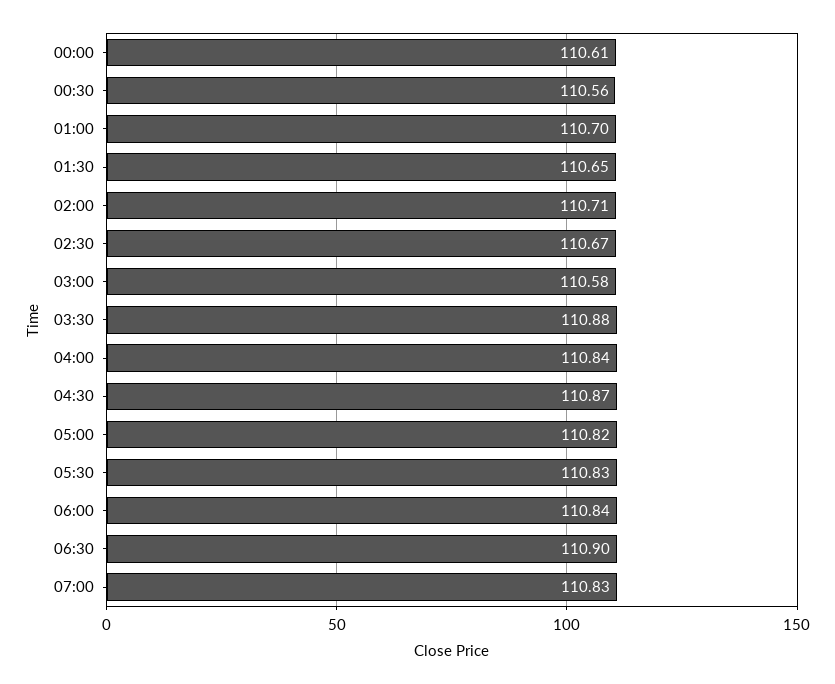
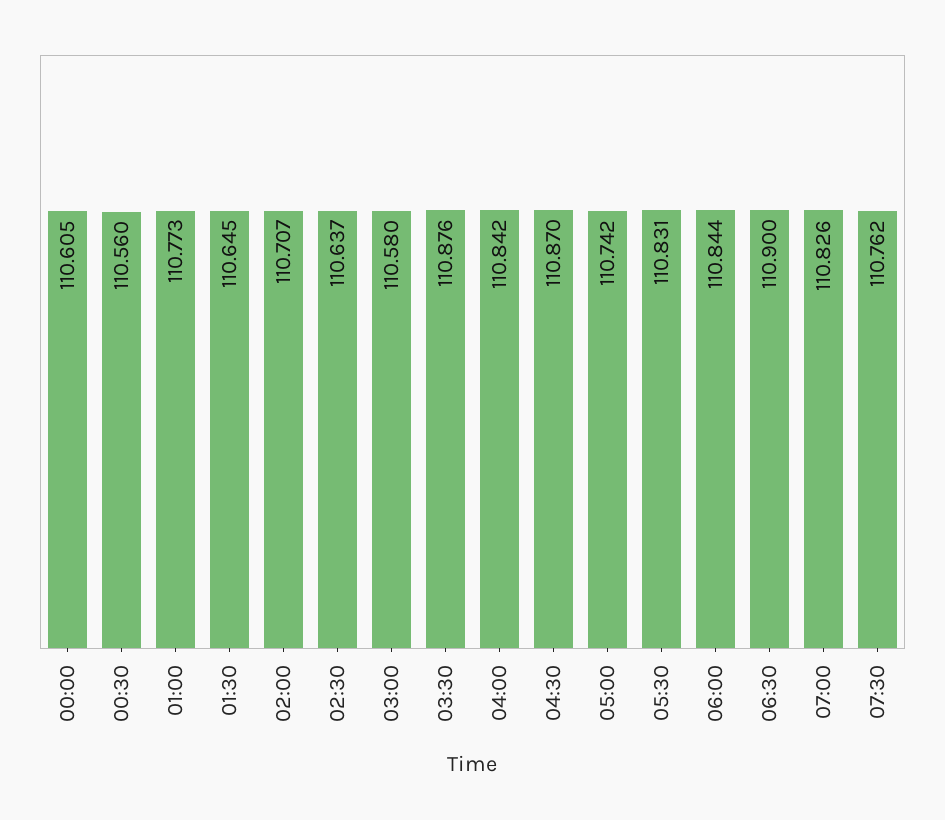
01:00: 110.7 -> 110.773
02:30: 110.67 -> 110.637
05:00: 110.82 -> 110.742
07:30: none -> 110.762

